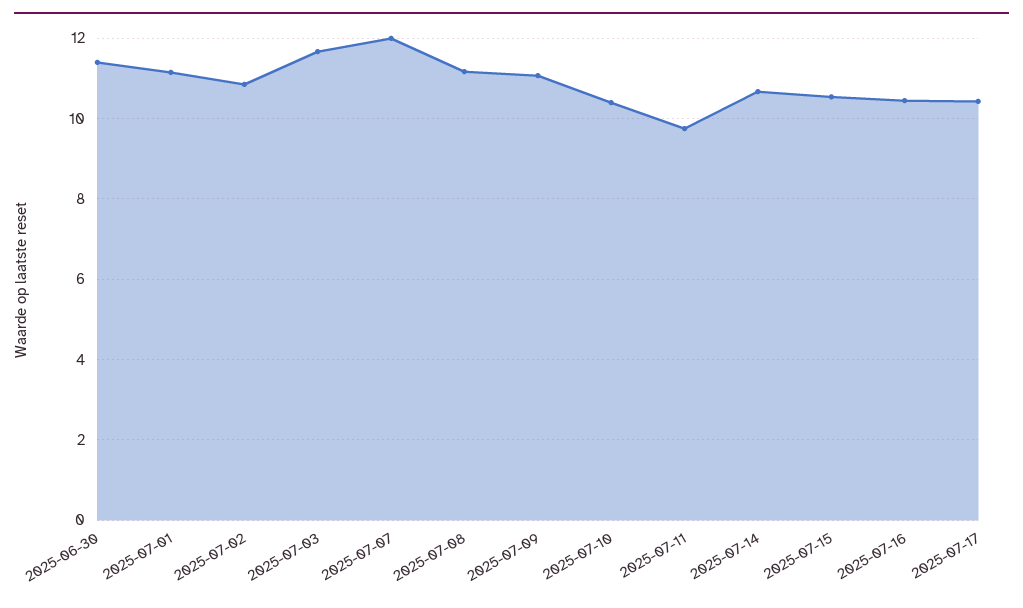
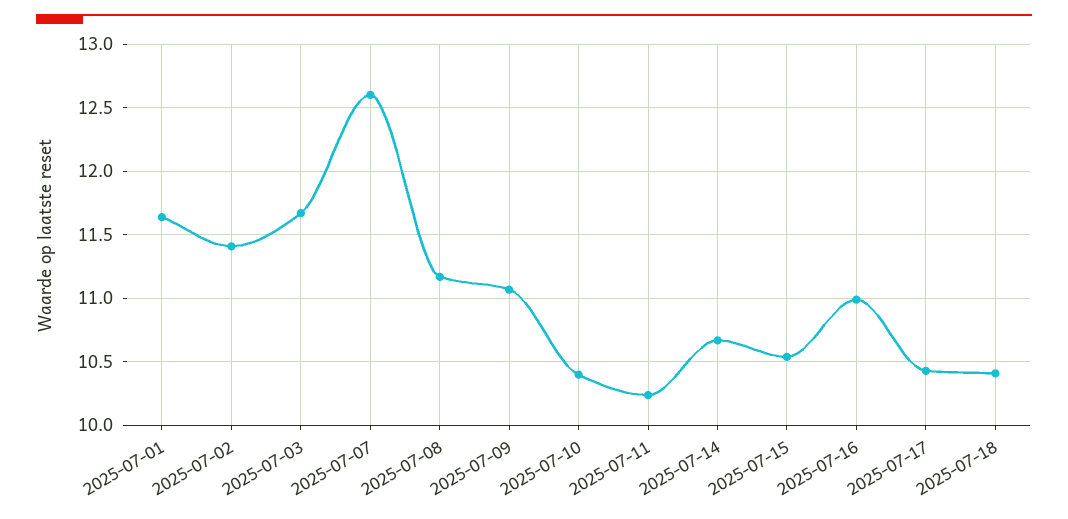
2025-06-30: 11.4 -> none
2025-07-01: 11.2 -> 11.65
2025-07-02: 10.8 -> 11.4
2025-07-07: 12 -> 12.6
2025-07-11: 9.8 -> 10.25
2025-07-16: 10.4 -> 11
2025-07-18: none -> 10.4

